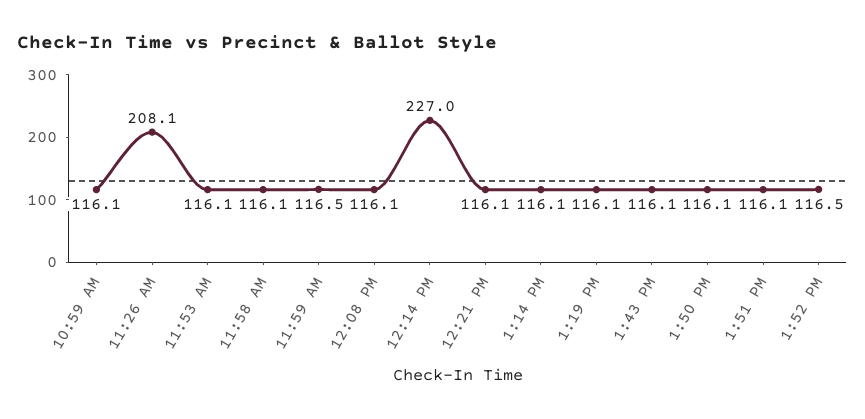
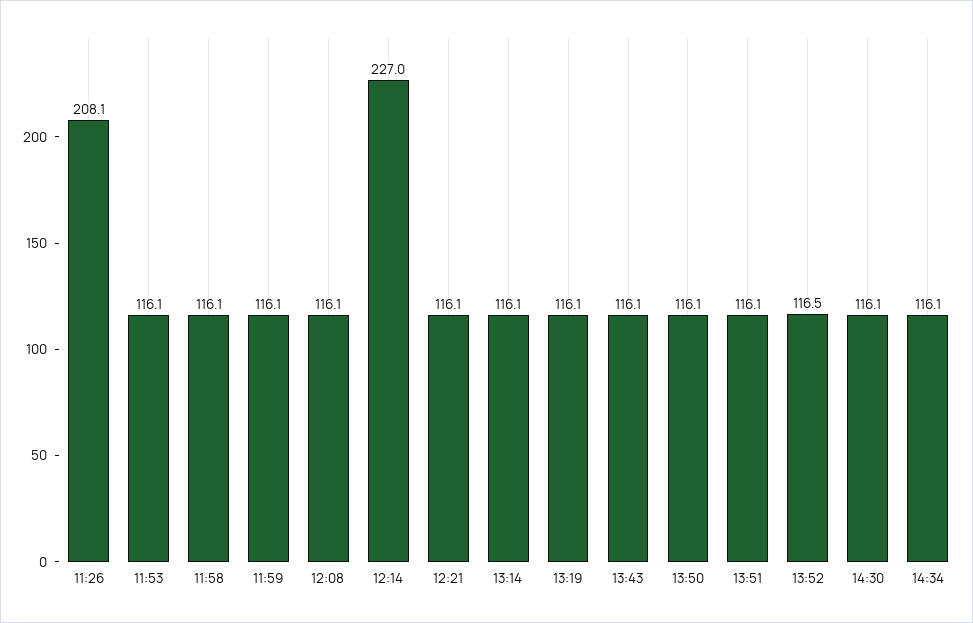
10:59 AM: 116.1 -> none
11:59 AM: 116.5 -> 116.1
14:30: none -> 116.1
14:34: none -> 116.1

